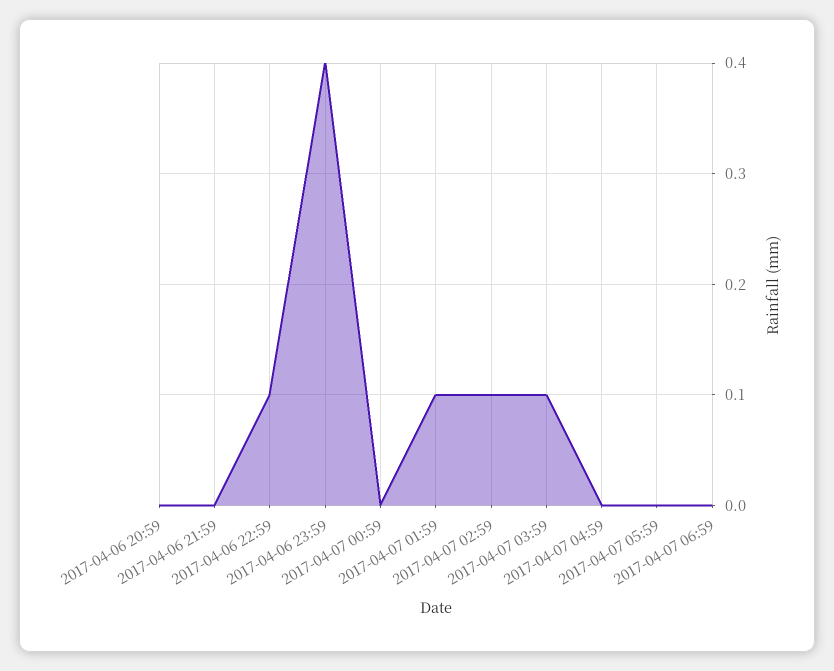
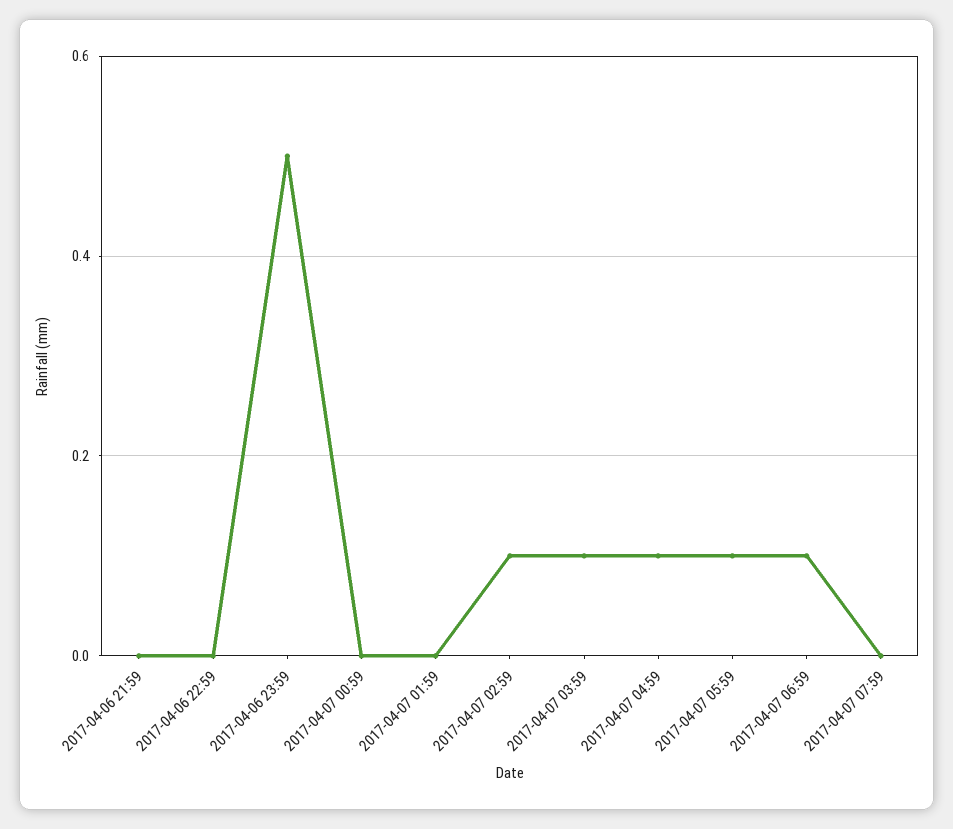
2017-04-06 20:59: 0 -> none
2017-04-06 22:59: 0.1 -> 0
2017-04-06 23:59: 0.4 -> 0.5
2017-04-07 01:59: 0.1 -> 0
2017-04-07 04:59: 0 -> 0.1
2017-04-07 05:59: 0 -> 0.1
2017-04-07 06:59: 0 -> 0.1
2017-04-07 07:59: none -> 0

